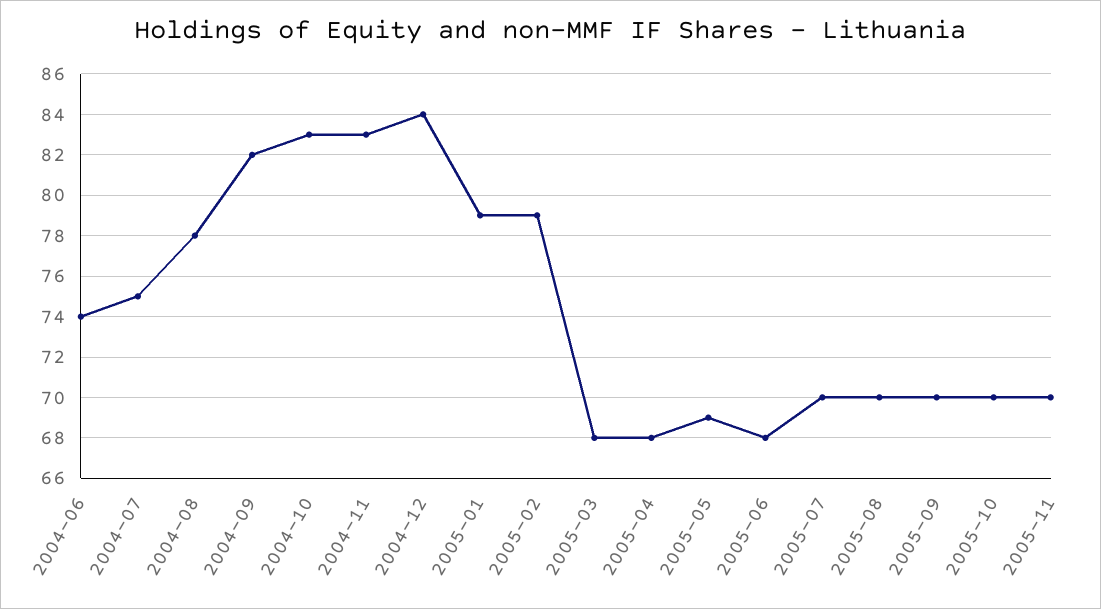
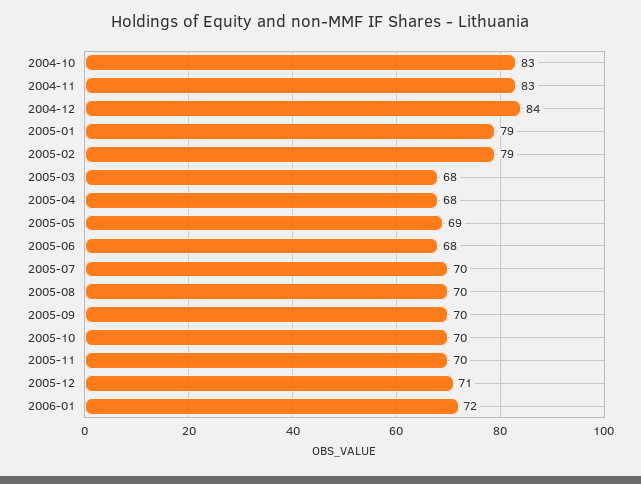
2004-06: 74 -> none
2004-07: 75 -> none
2004-08: 78 -> none
2004-09: 82 -> none
2005-12: none -> 71
2006-01: none -> 72

